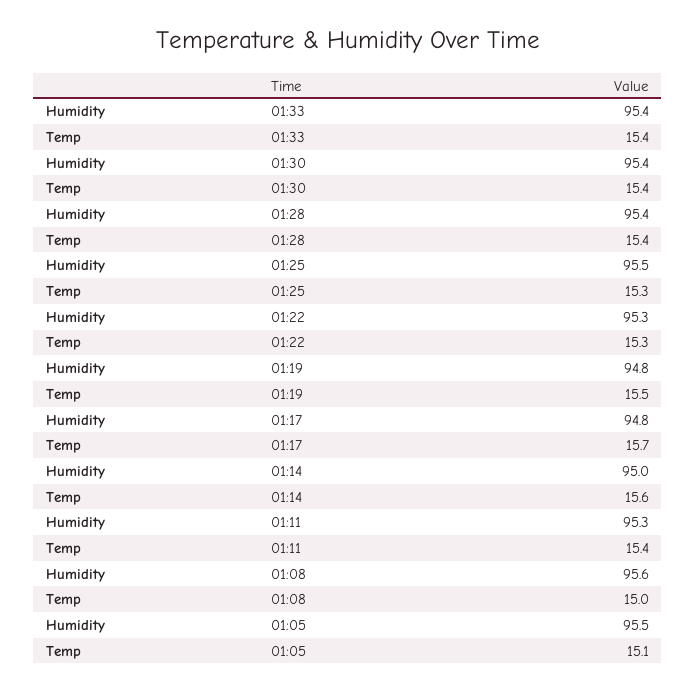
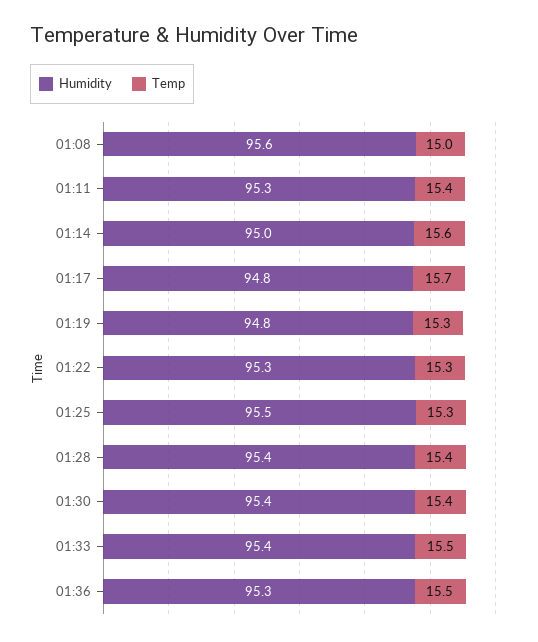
Temp, 01:33: 15.4 -> 15.5
Temp, 01:19: 15.5 -> 15.3
Humidity, 01:05: 95.5 -> none
Temp, 01:05: 15.1 -> none
Humidity, 01:36: none -> 95.3
Temp, 01:36: none -> 15.5

